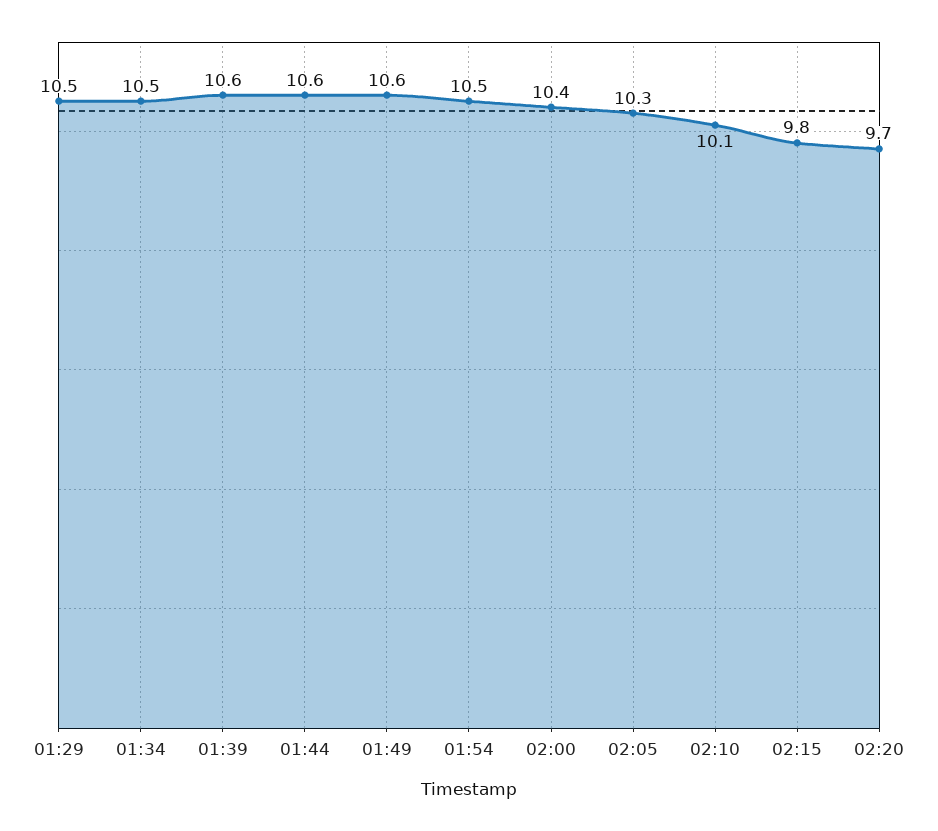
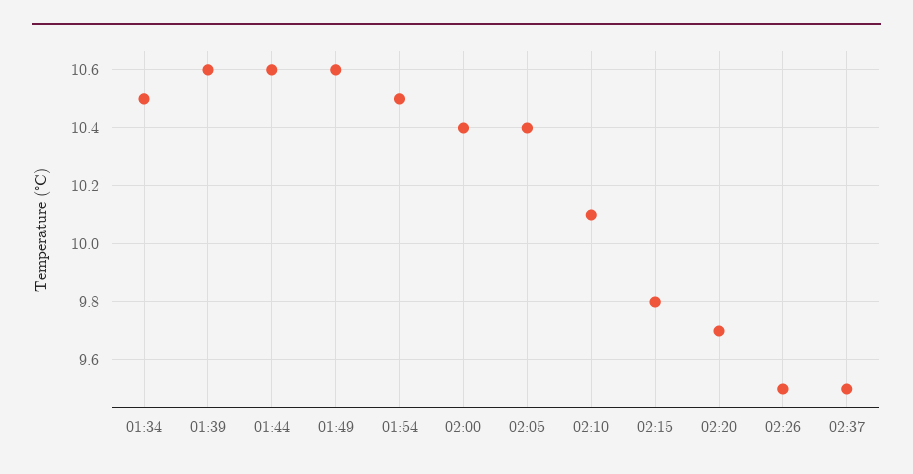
01:29: 10.5 -> none
02:05: 10.3 -> 10.4
02:26: none -> 9.5
02:37: none -> 9.5

